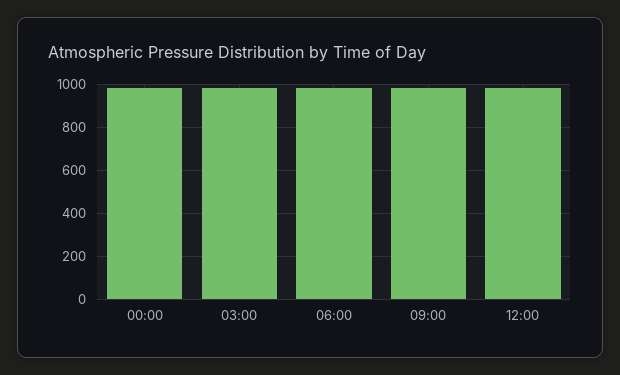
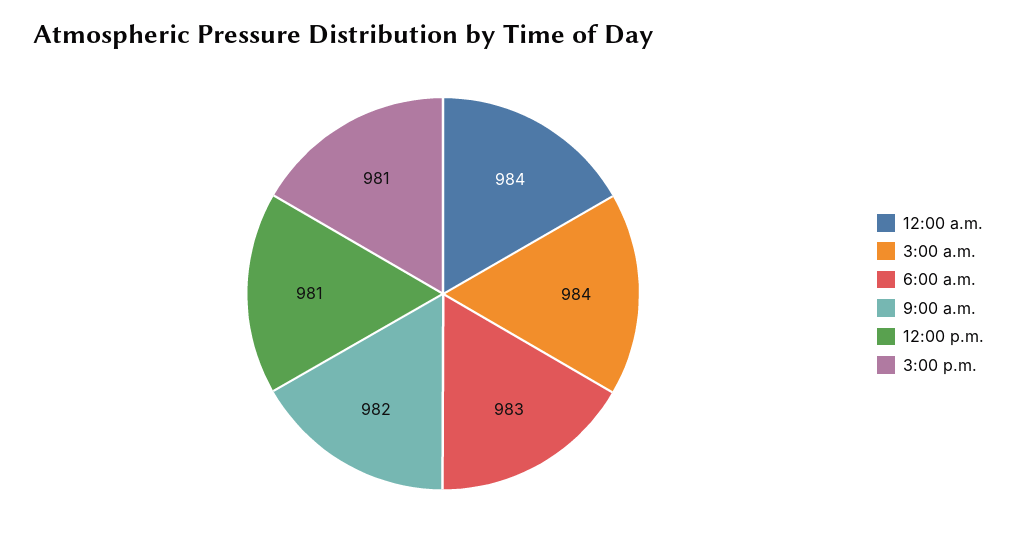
3:00 p.m.: none -> 981

